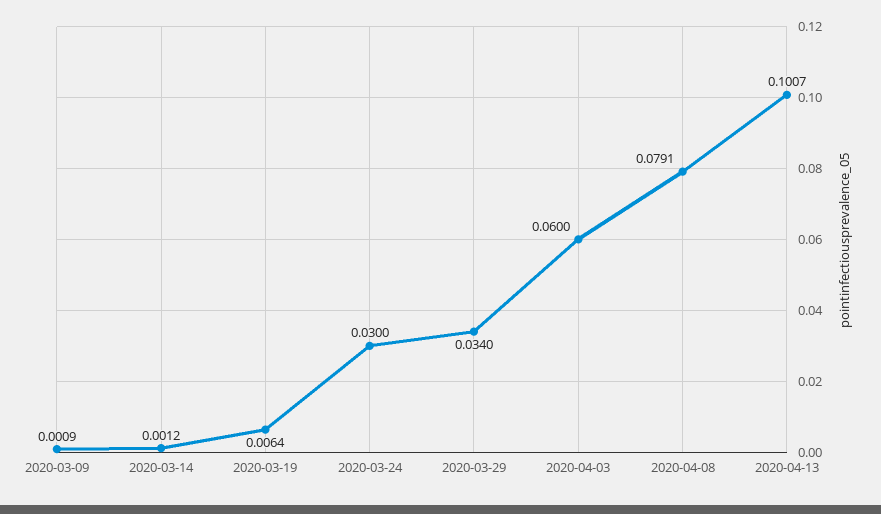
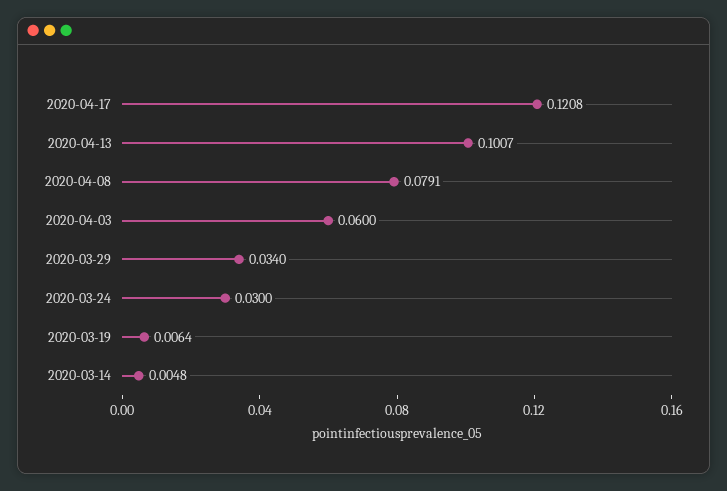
2020-03-09: 0.0009 -> none
2020-03-14: 0.0012 -> 0.0048
2020-04-17: none -> 0.1208

